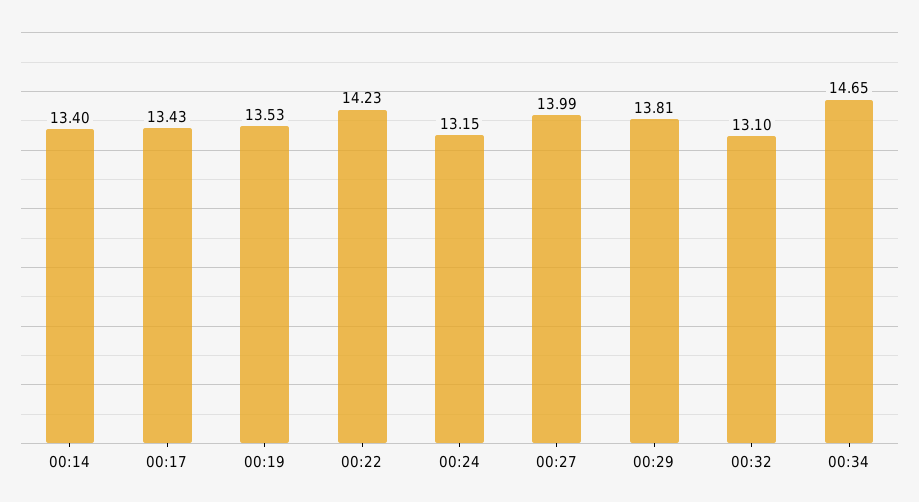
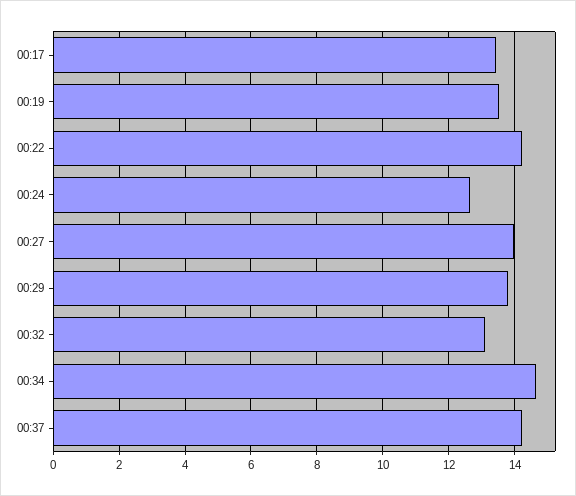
00:14: 13.4 -> none
00:24: 13.15 -> 12.6
00:37: none -> 14.2

